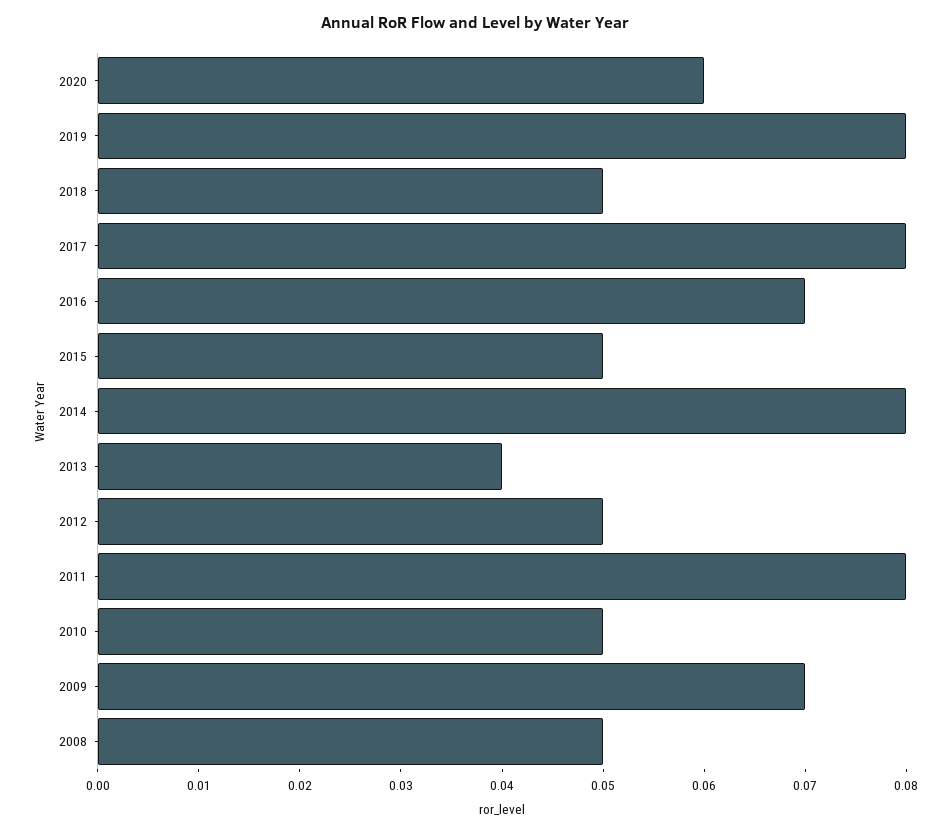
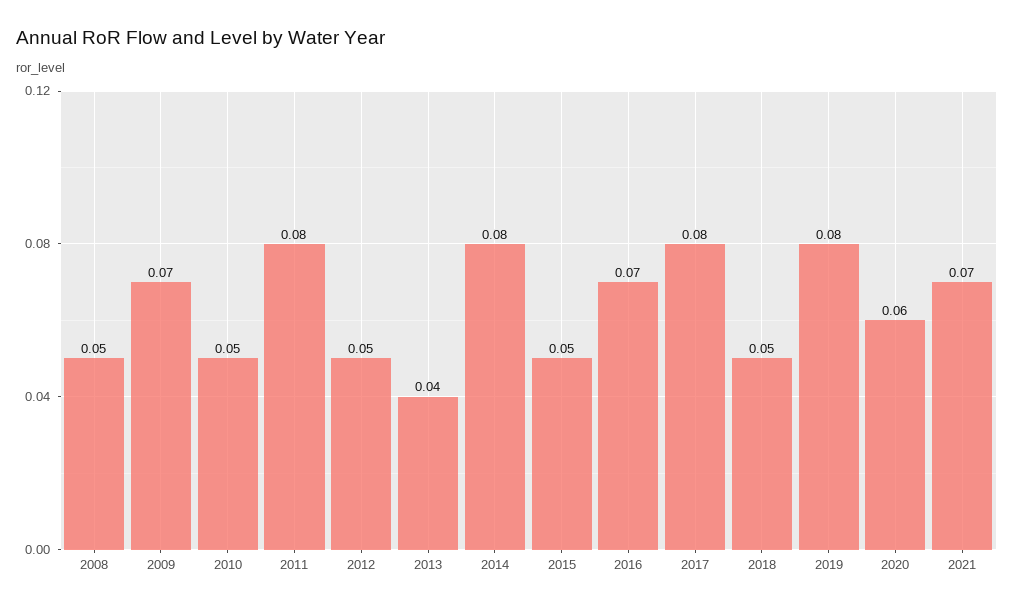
2021: none -> 0.07

